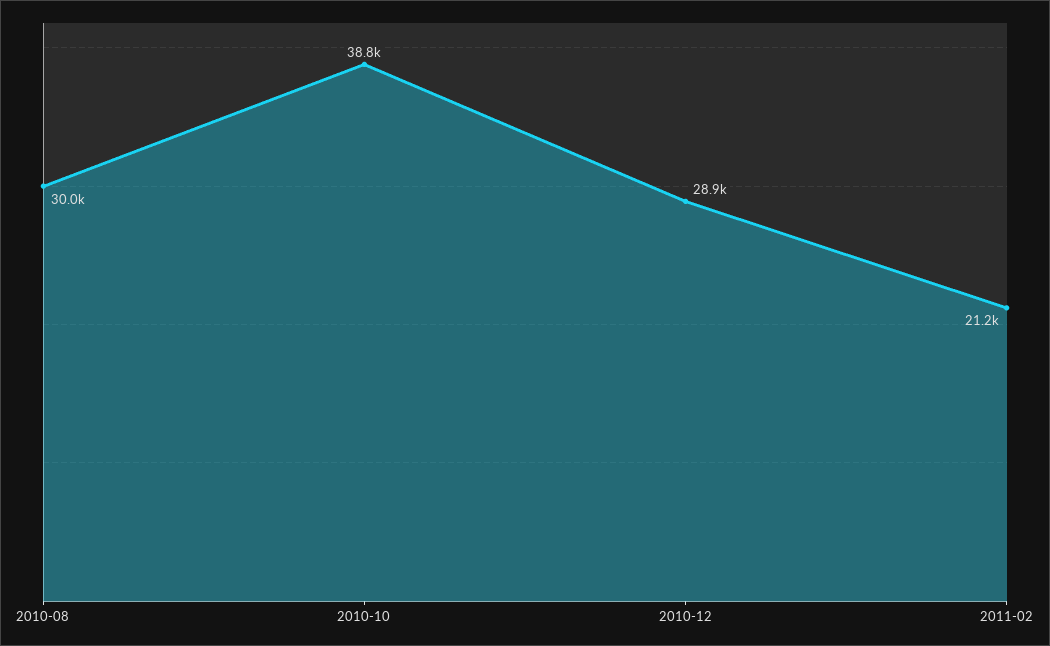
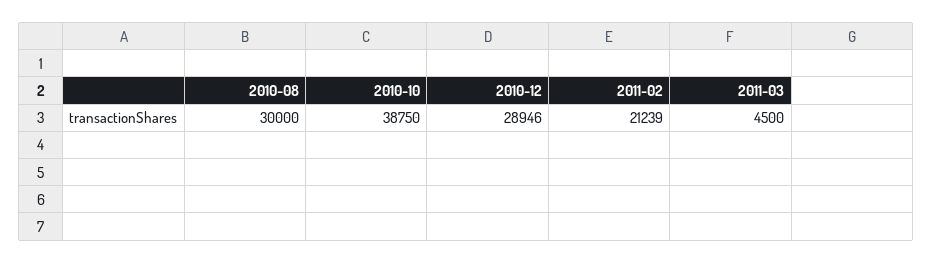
2011-03: none -> 4500

